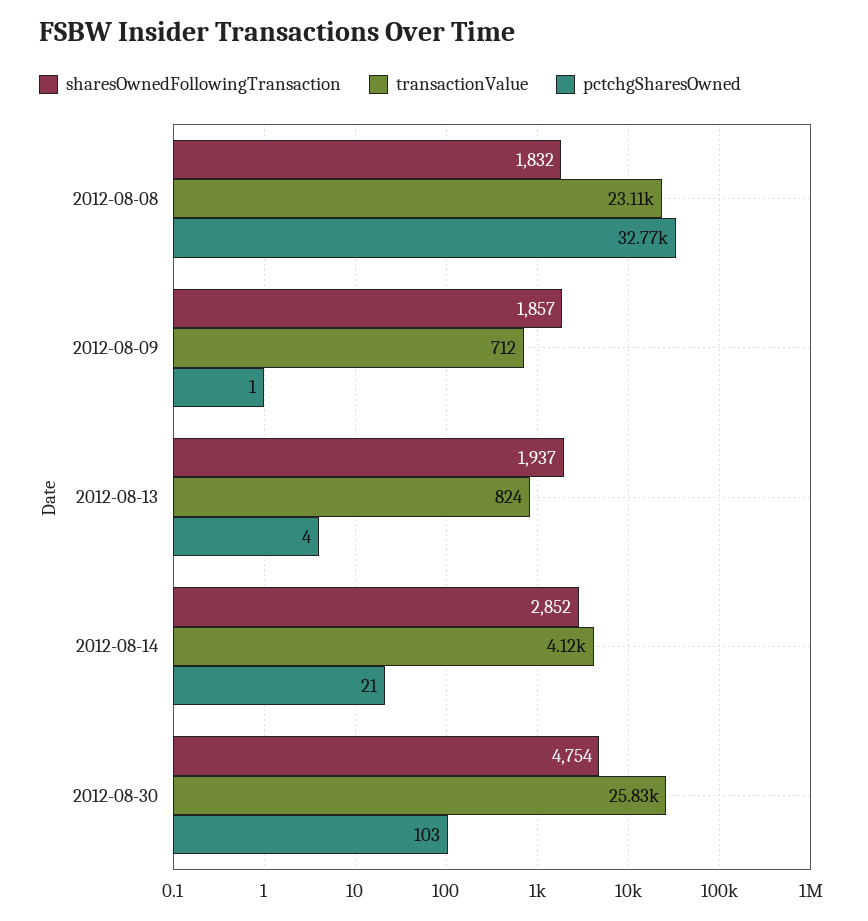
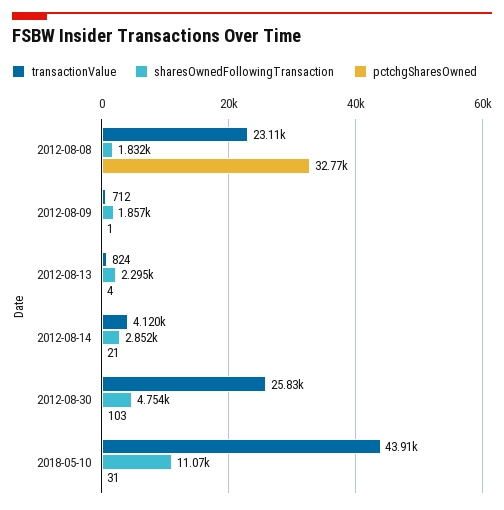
sharesOwnedFollowingTransaction, 2012-08-13: 1937 -> 2295
transactionValue, 2018-05-10: none -> 43910
sharesOwnedFollowingTransaction, 2018-05-10: none -> 11070
pctchgSharesOwned, 2018-05-10: none -> 31

